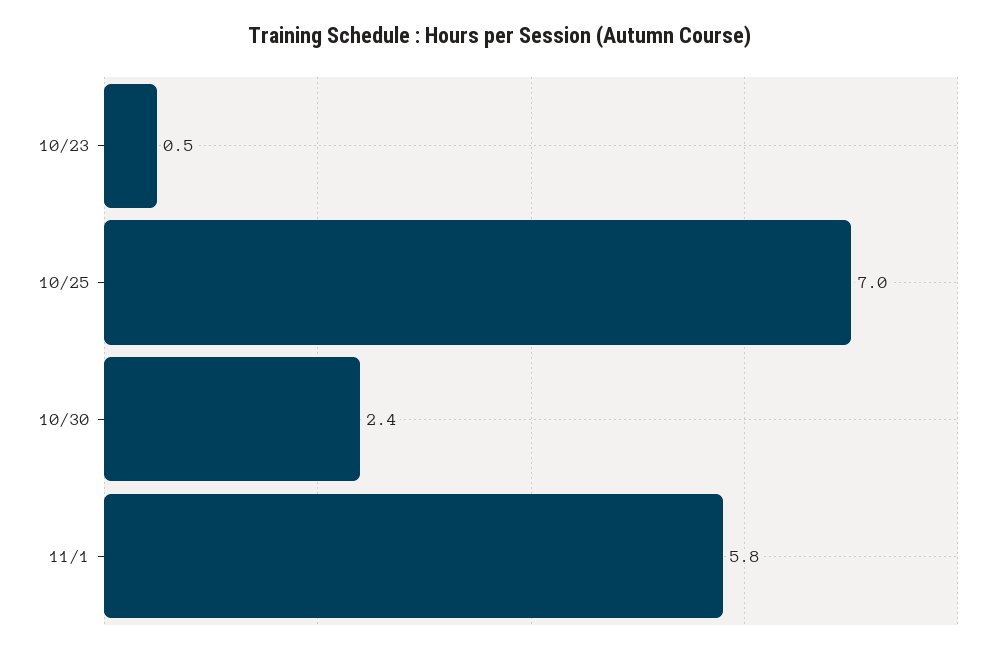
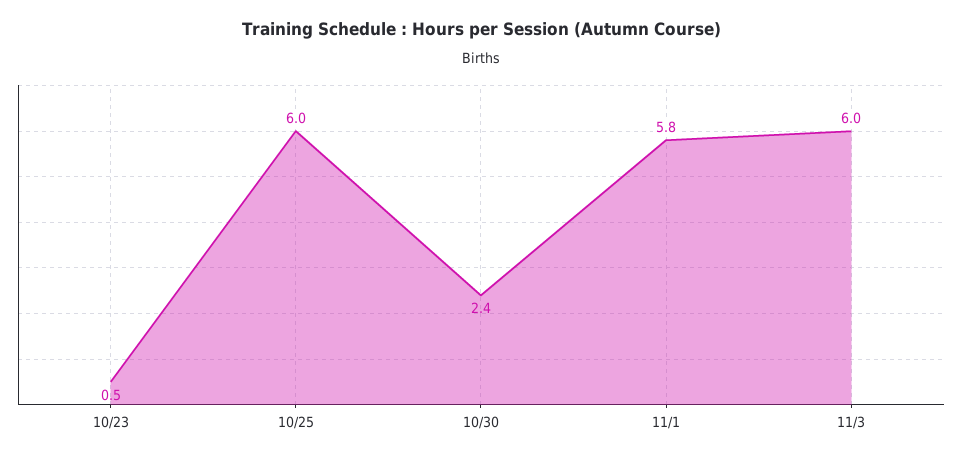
10/25: 7 -> 6
11/3: none -> 6

